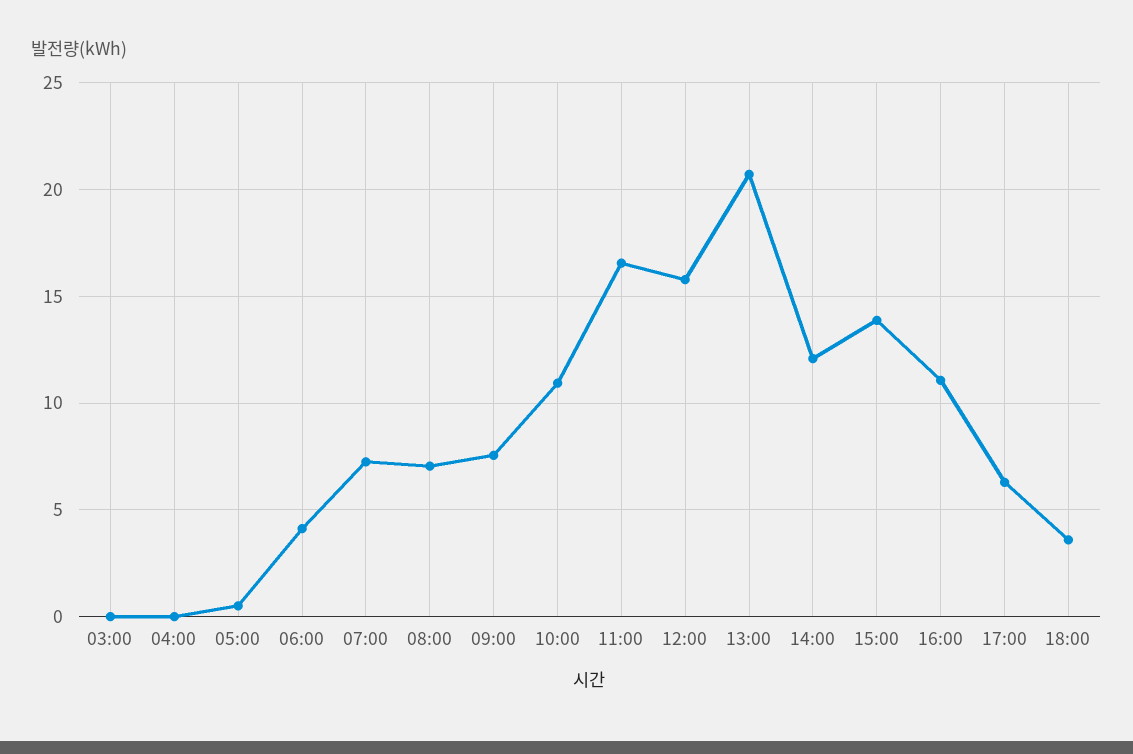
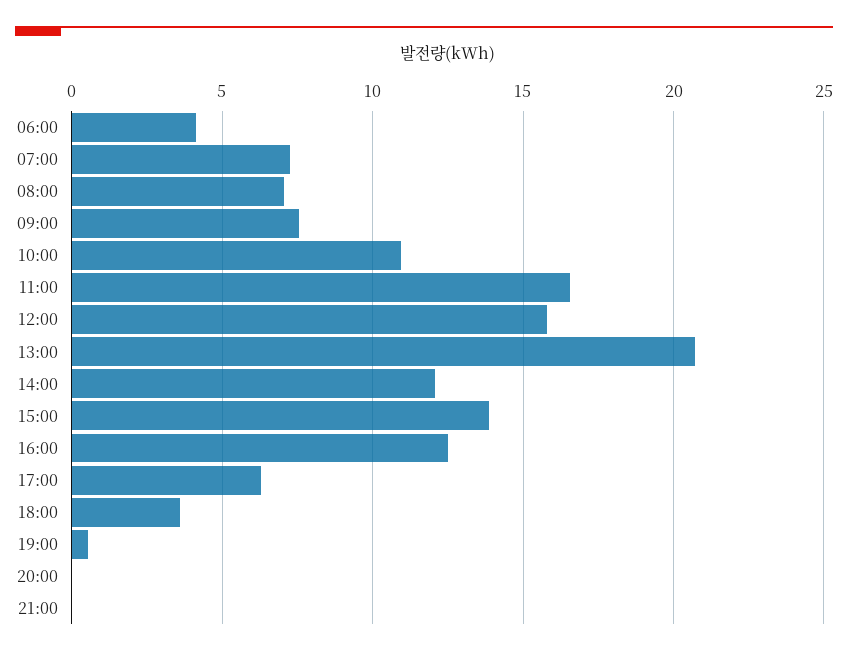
03:00: 0 -> none
04:00: 0 -> none
05:00: 0.5 -> none
16:00: 11 -> 12.5
19:00: none -> 0.5
20:00: none -> 0
21:00: none -> 0

